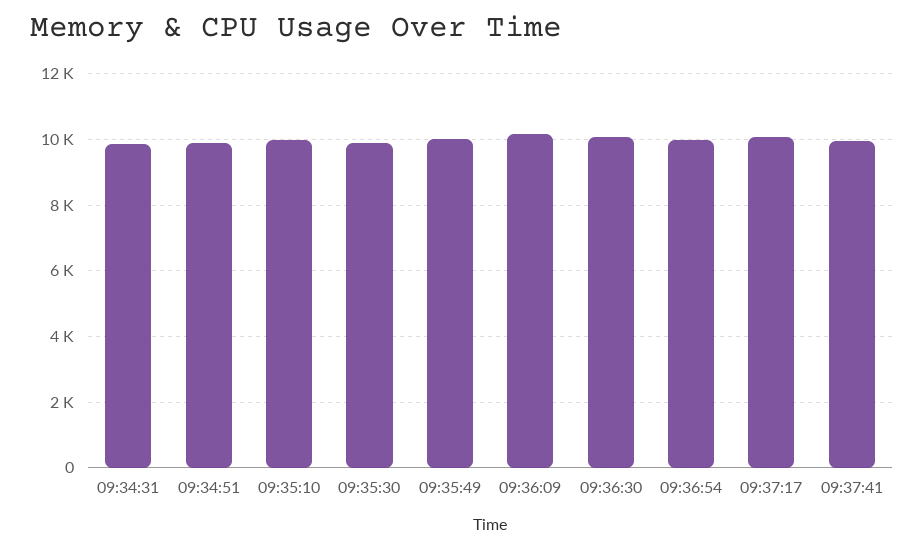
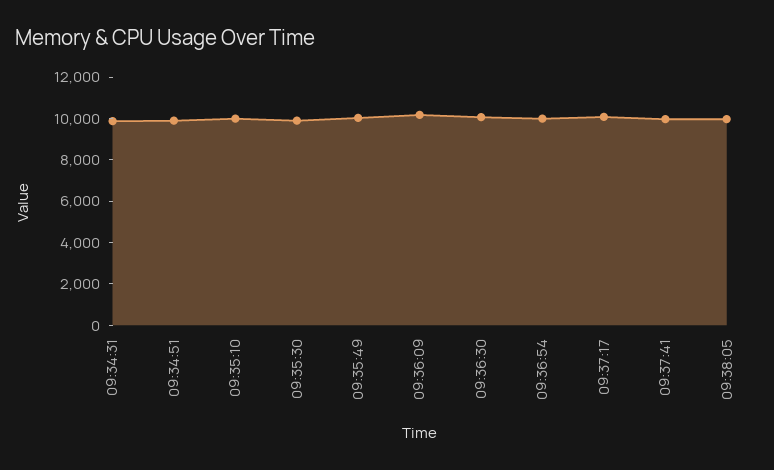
09:38:05: none -> 10000

